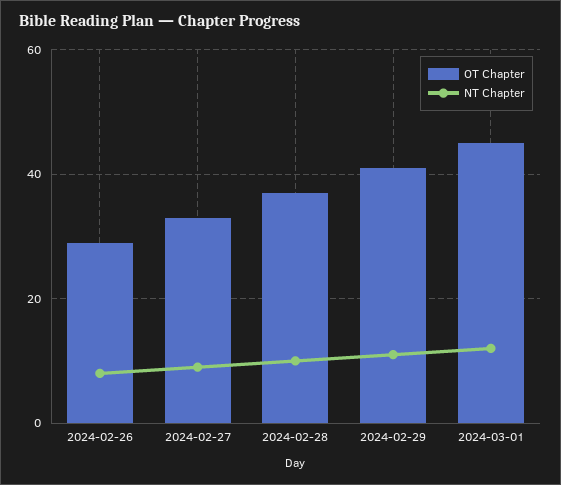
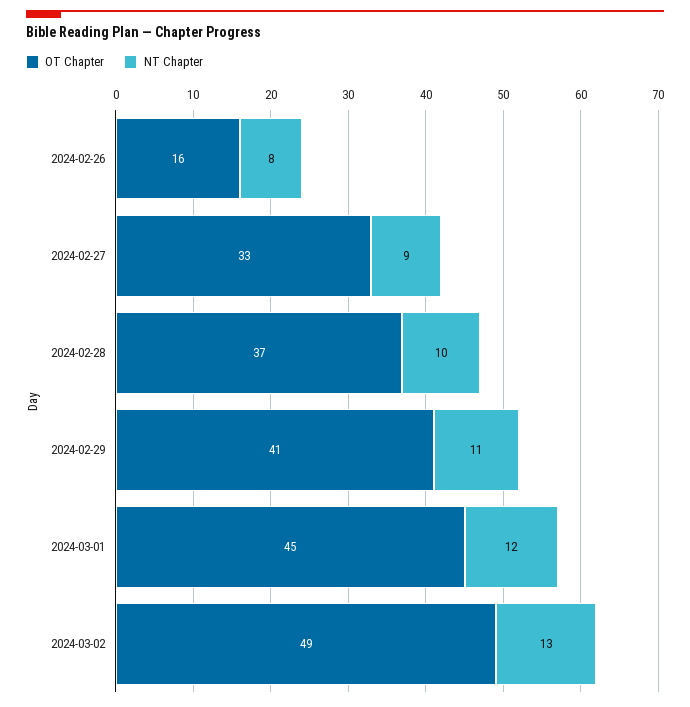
OT Chapter, 2024-02-26: 30 -> 16
OT Chapter, 2024-03-02: none -> 49
NT Chapter, 2024-03-02: none -> 13

